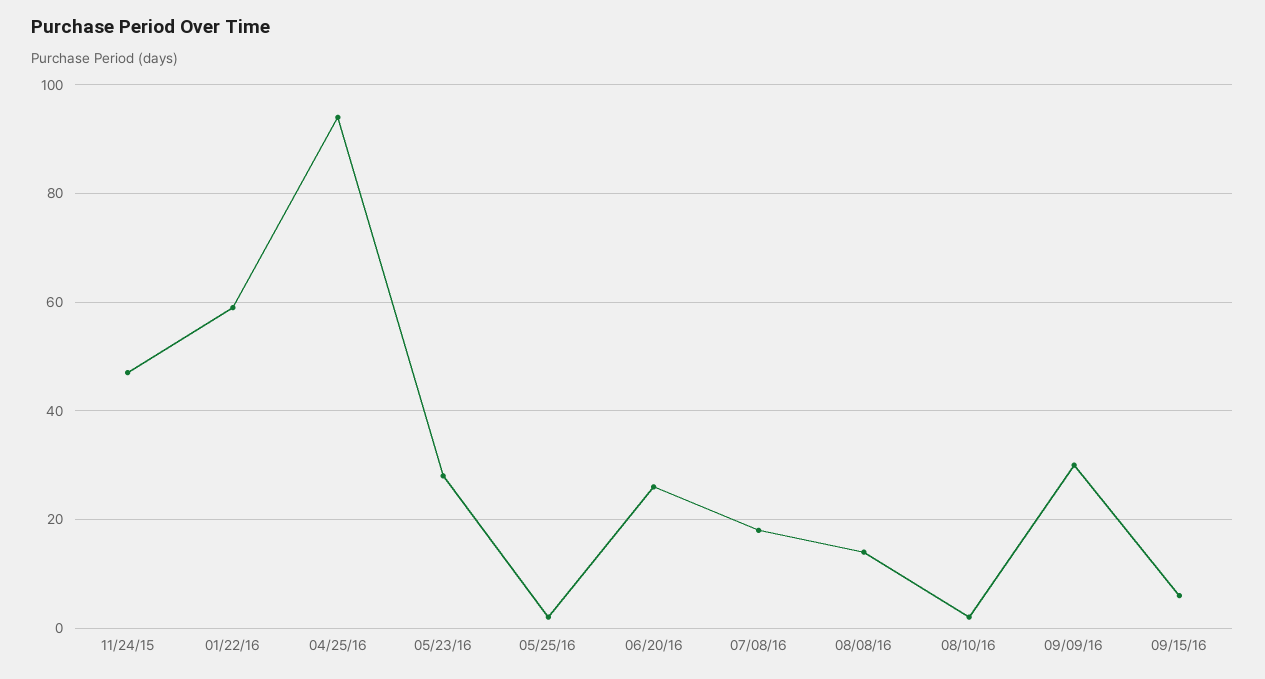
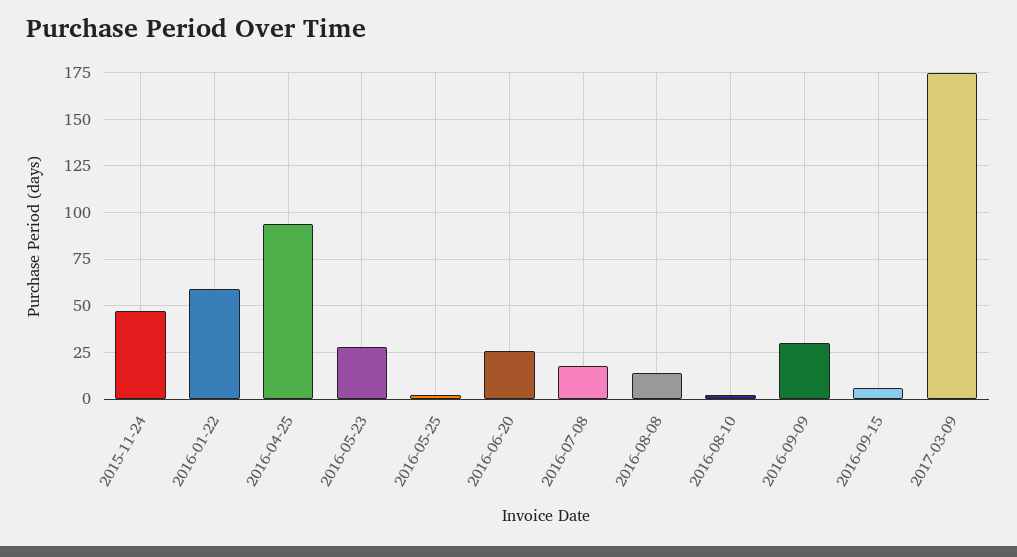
2017-03-09: none -> 175

